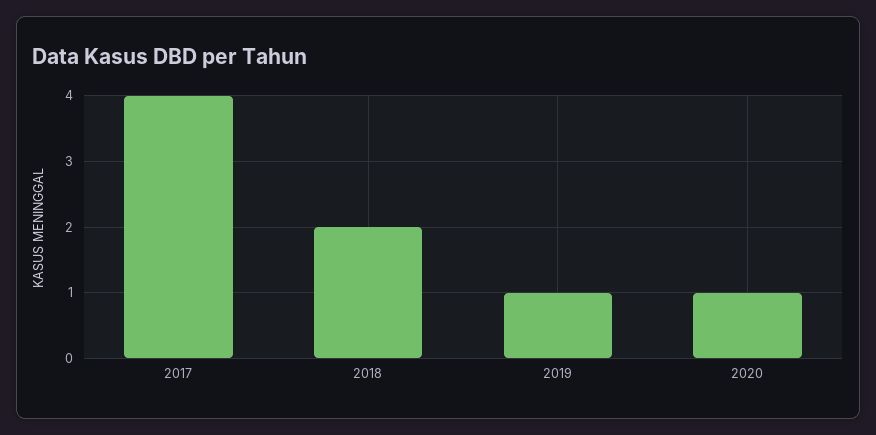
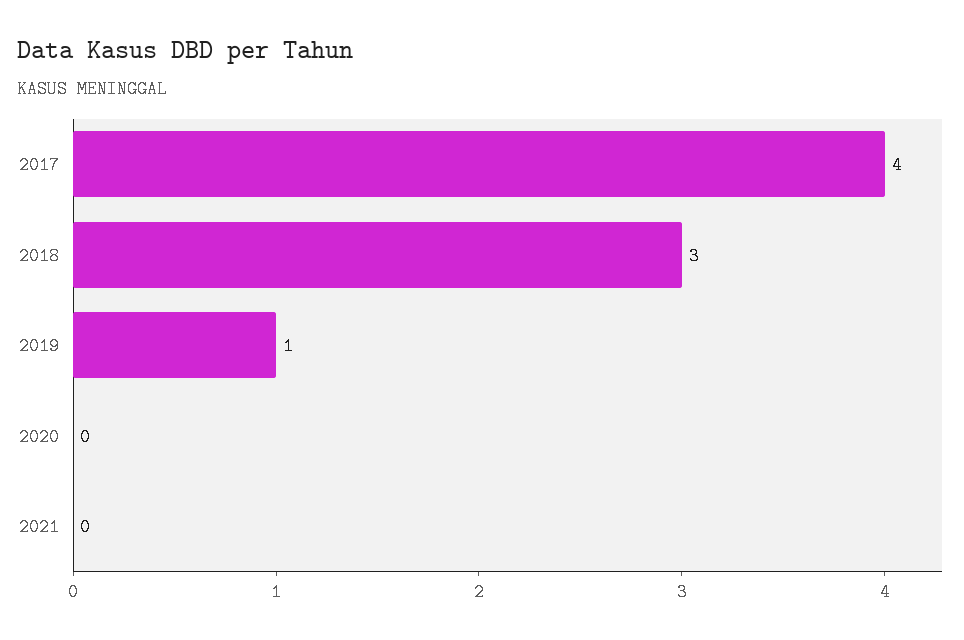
2018: 2 -> 3
2020: 1 -> 0
2021: none -> 0

